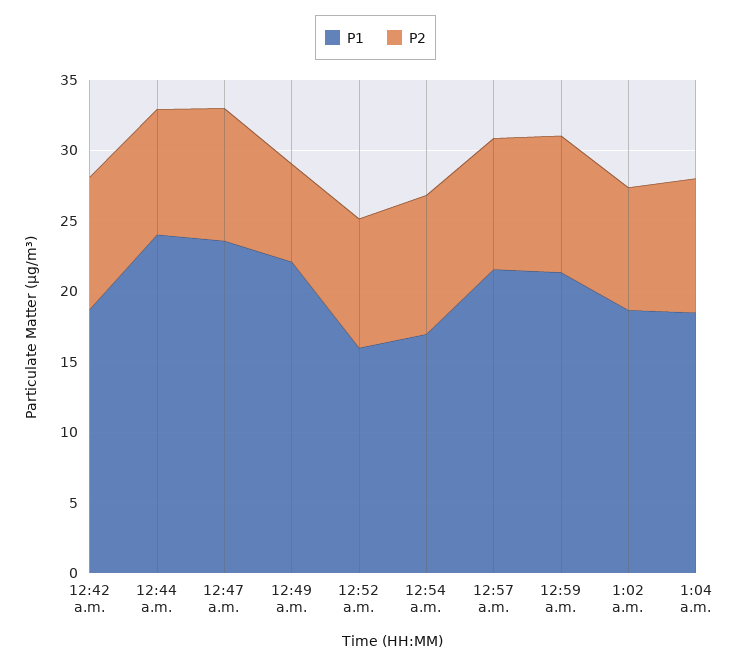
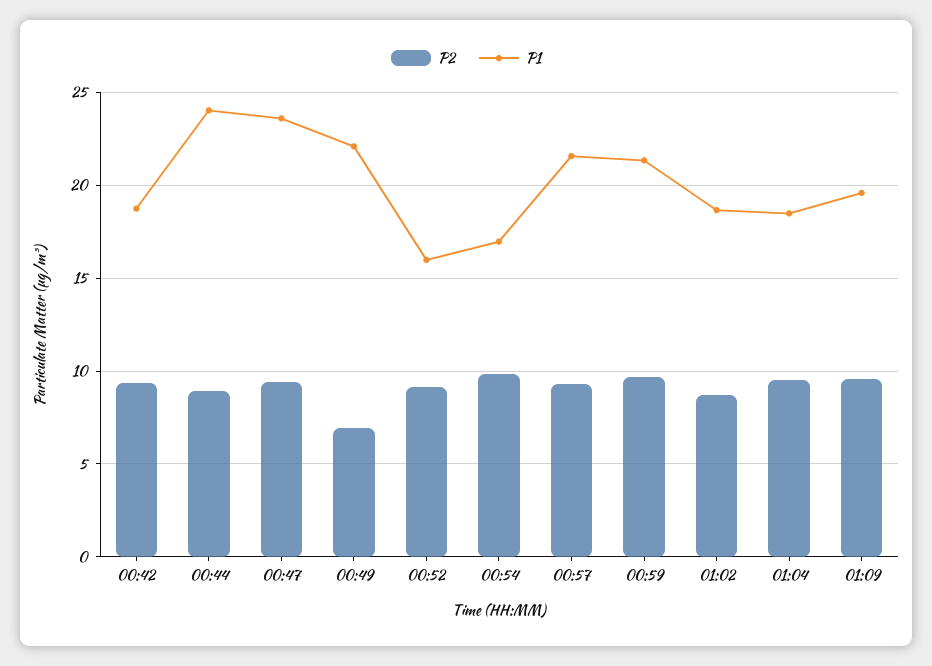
P2, 01:09: none -> 9.5
P1, 01:09: none -> 19.5

